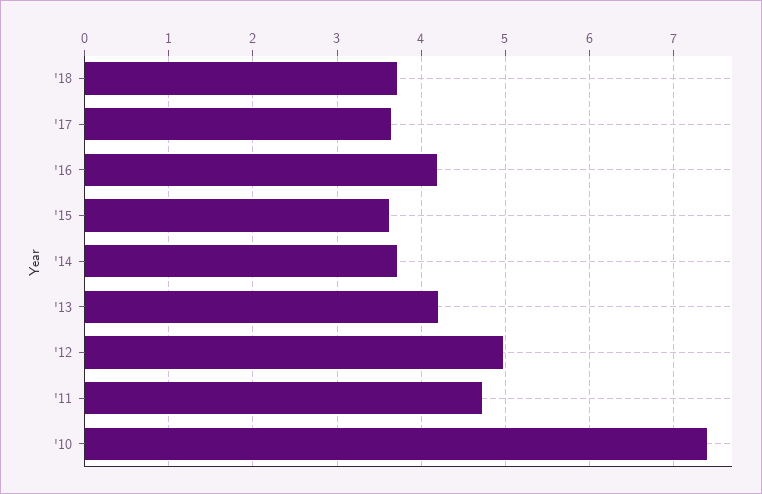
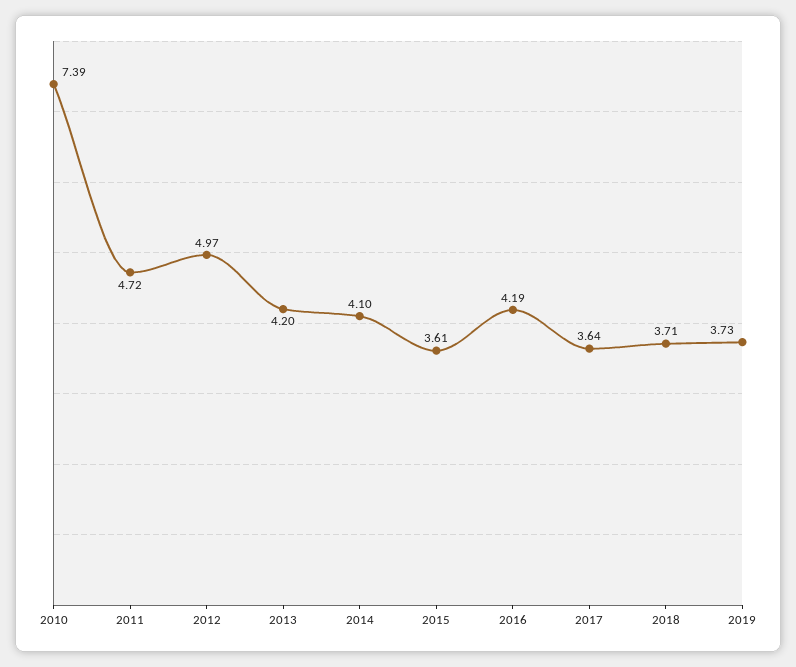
'14: 3.7 -> 4.1
2019: none -> 3.73

